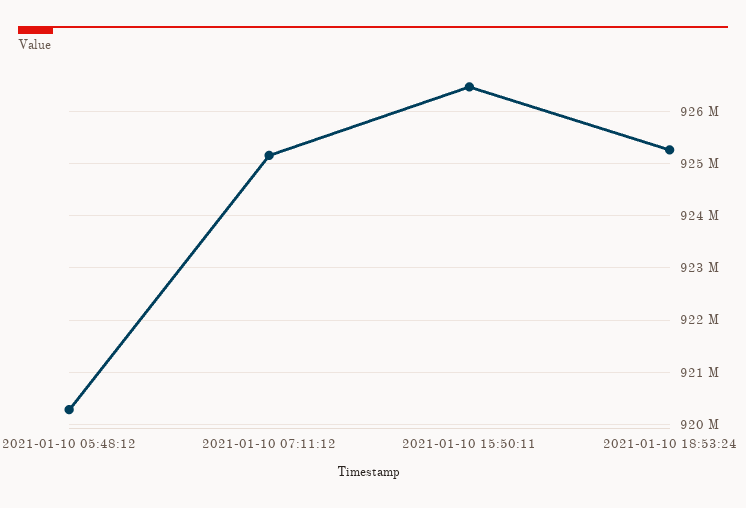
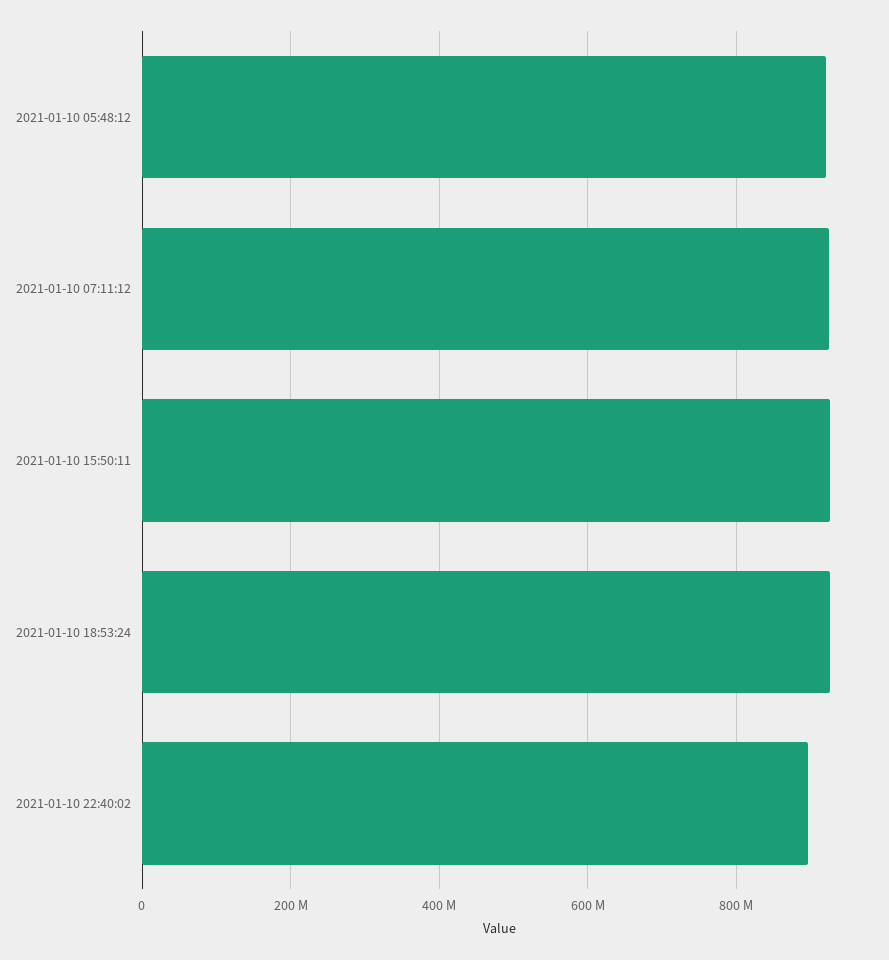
2021-01-10 22:40:02: none -> 900000000

